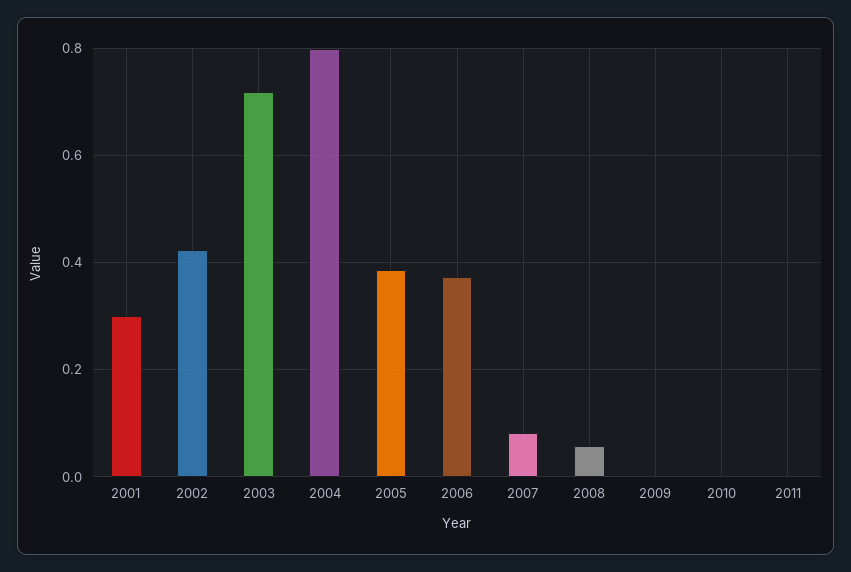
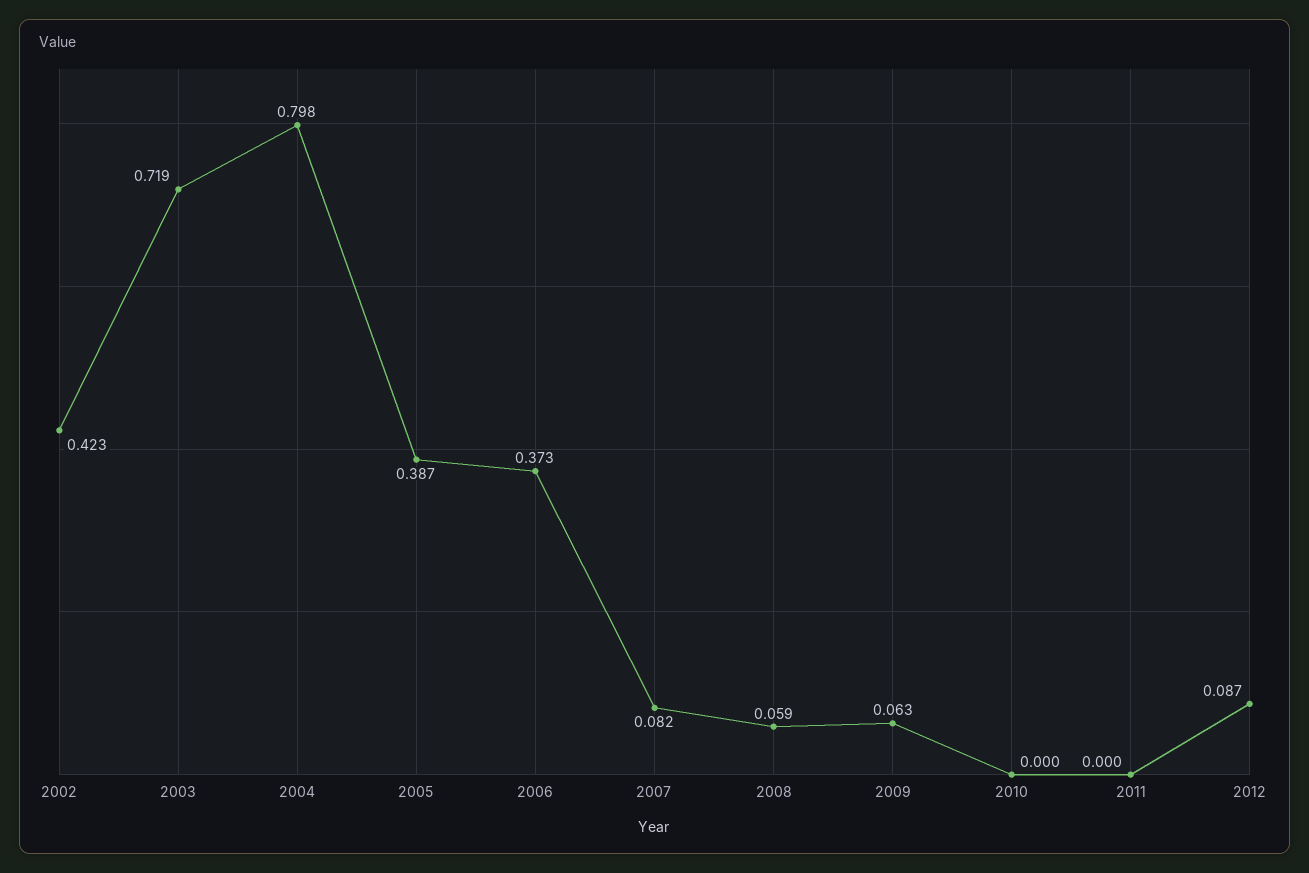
2001: 0.3 -> none
2009: 0 -> 0.063
2012: none -> 0.087

